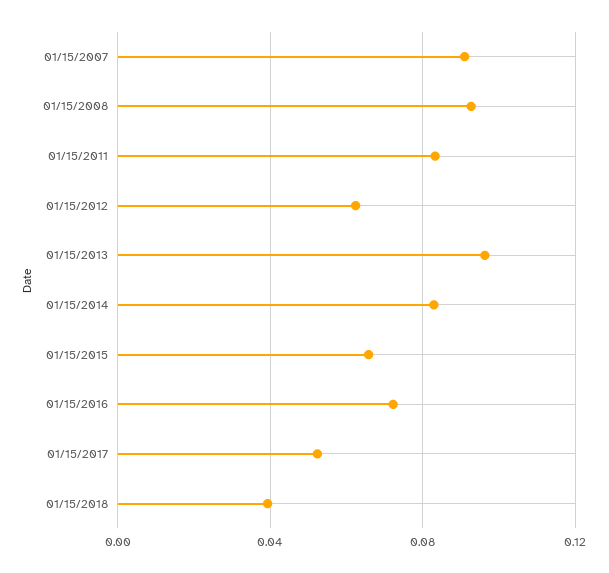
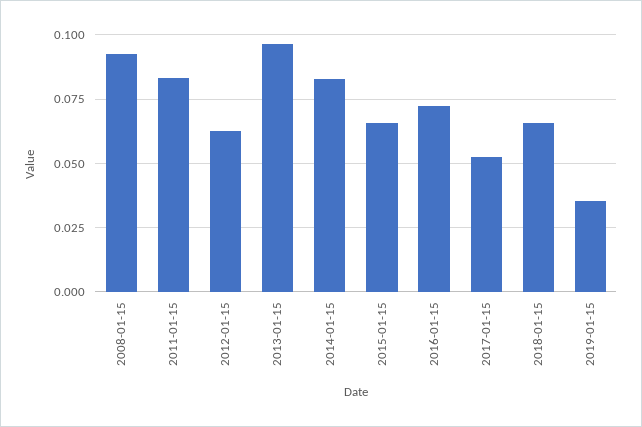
01/15/2007: 0.09 -> none
01/15/2018: 0.04 -> 0.065
2019-01-15: none -> 0.035

